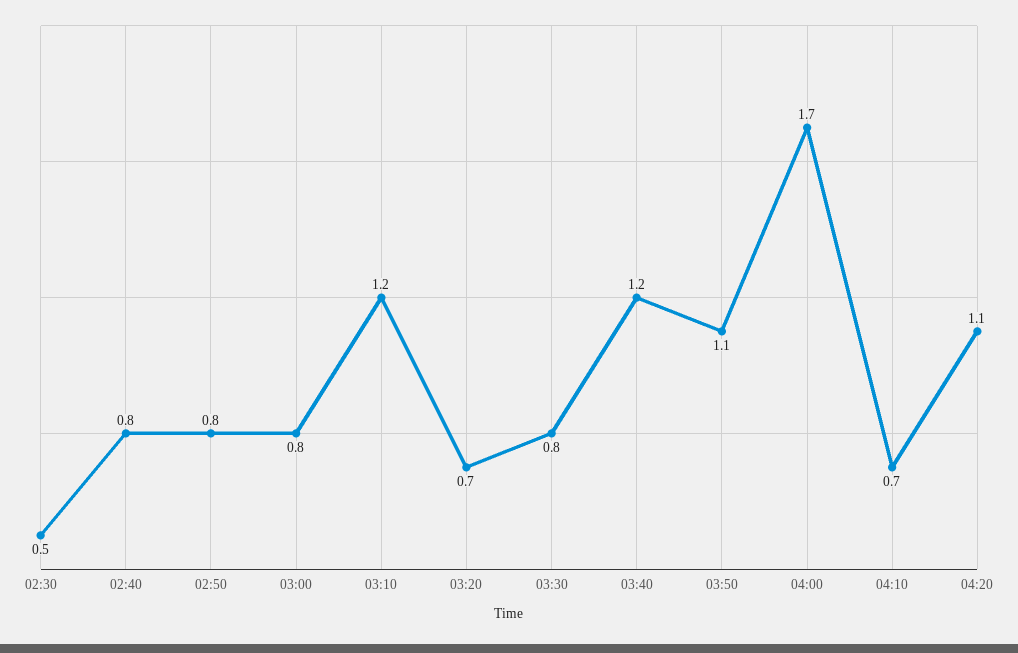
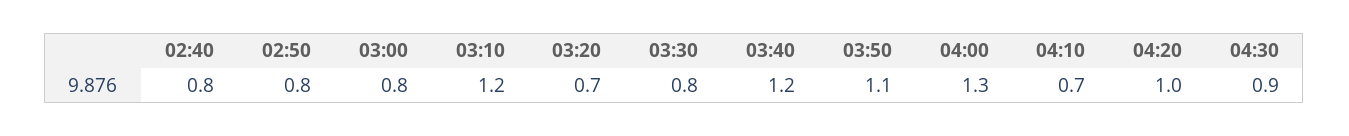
02:30: 0.5 -> none
04:00: 1.7 -> 1.3
04:20: 1.1 -> 1
04:30: none -> 0.9

